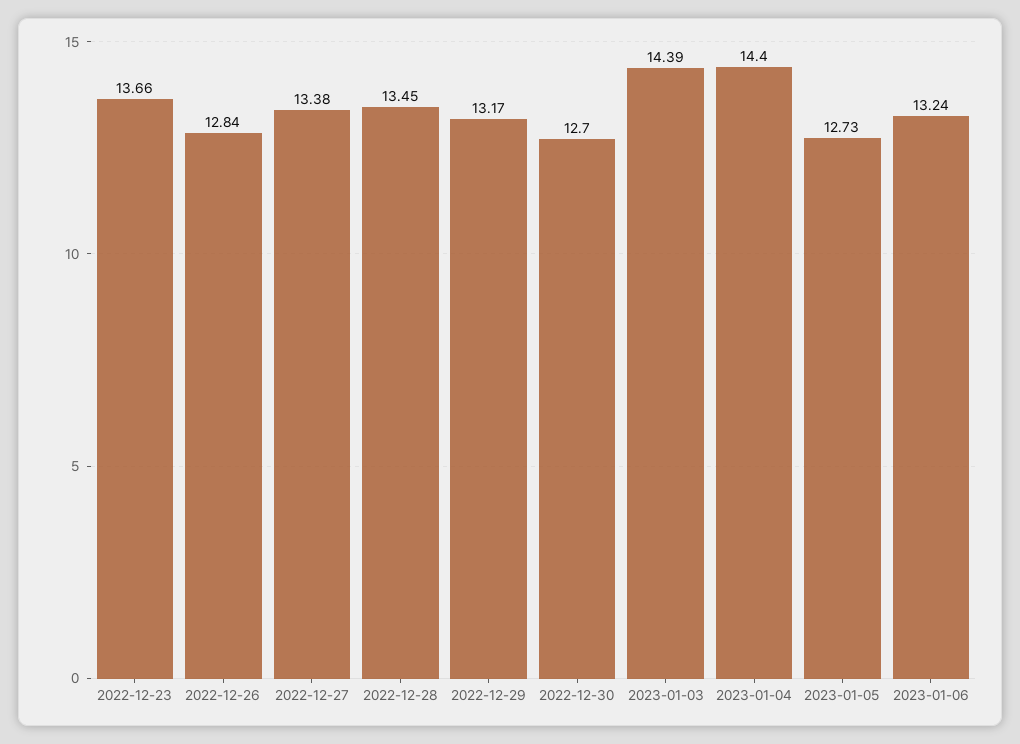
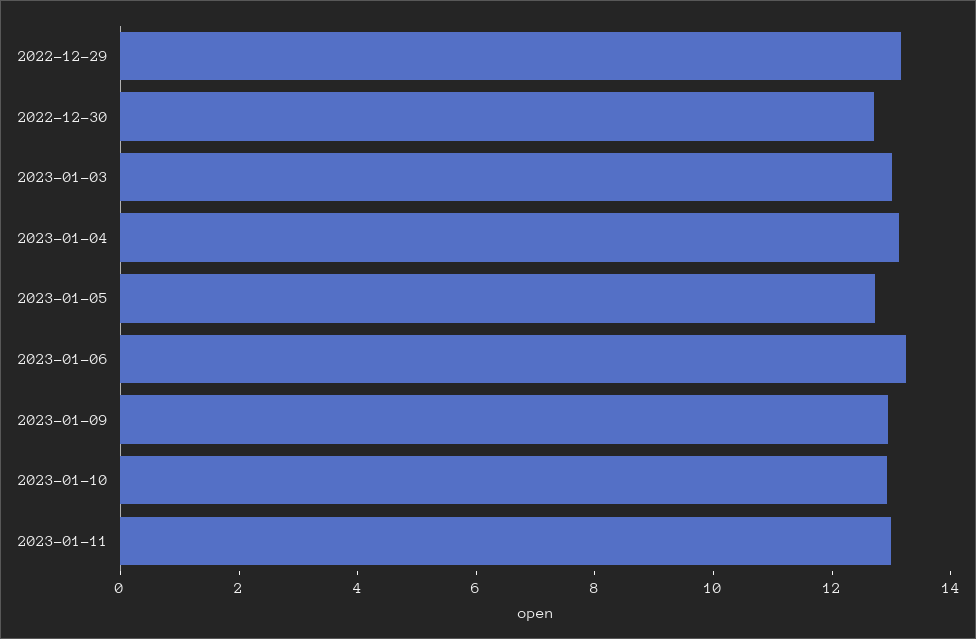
2022-12-23: 13.66 -> none
2022-12-26: 12.84 -> none
2022-12-27: 13.38 -> none
2022-12-28: 13.45 -> none
2023-01-03: 14.39 -> 13
2023-01-04: 14.4 -> 13
2023-01-09: none -> 13
2023-01-10: none -> 13
2023-01-11: none -> 13

